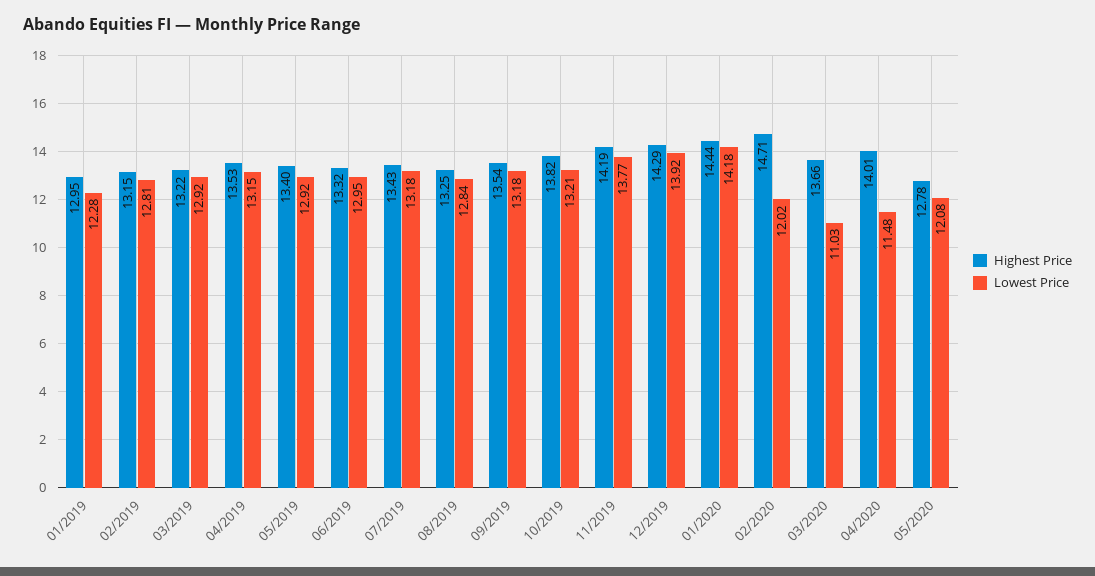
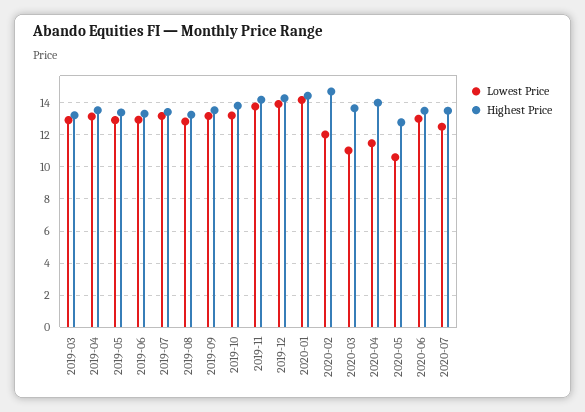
Highest Price, 01/2019: 12.95 -> none
Lowest Price, 01/2019: 12.28 -> none
Highest Price, 02/2019: 13.15 -> none
Lowest Price, 02/2019: 12.81 -> none
Lowest Price, 05/2020: 12.08 -> 10.5
Lowest Price, 2020-06: none -> 13
Highest Price, 2020-06: none -> 13.5
Lowest Price, 2020-07: none -> 12.5
Highest Price, 2020-07: none -> 13.5

